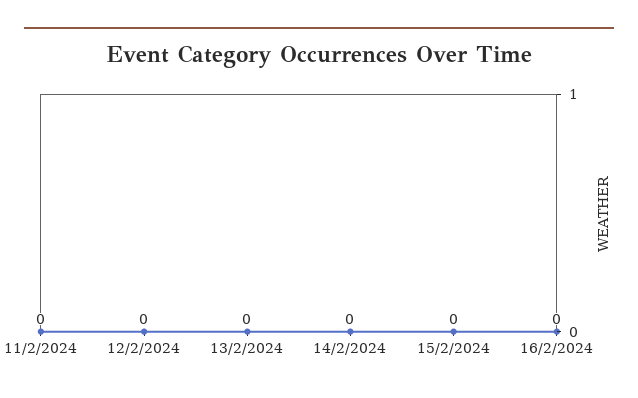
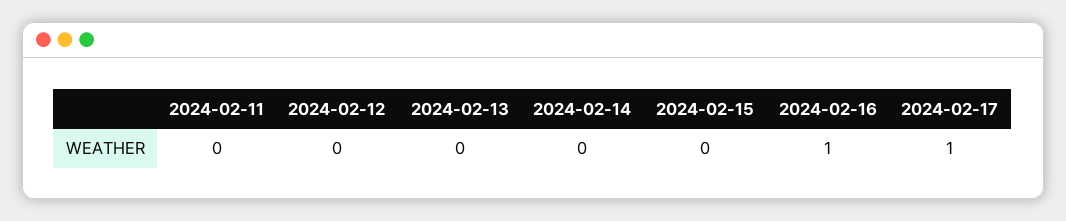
16/2/2024: 0 -> 1
2024-02-17: none -> 1

